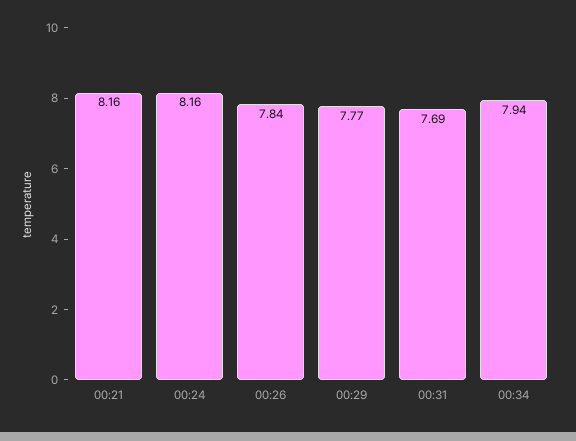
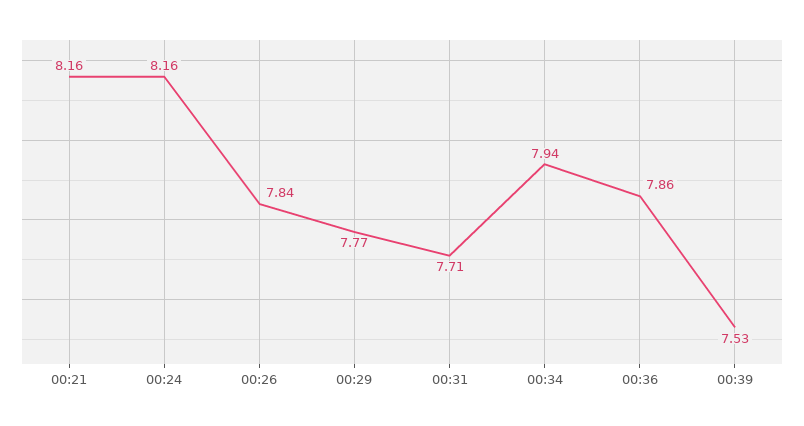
00:31: 7.69 -> 7.71
00:36: none -> 7.86
00:39: none -> 7.53

